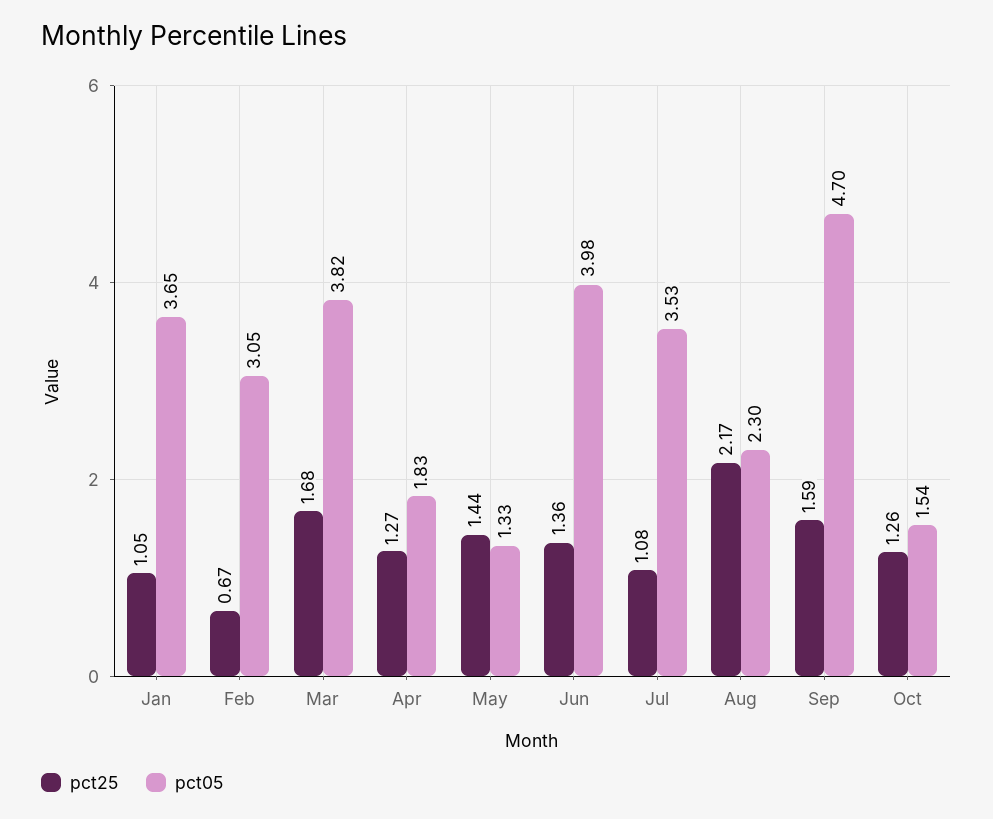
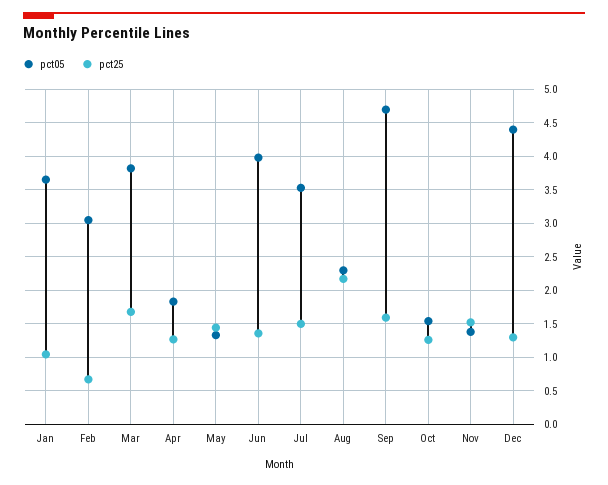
pct25, Jul: 1.08 -> 1.5
pct05, Nov: none -> 1.4
pct25, Nov: none -> 1.5
pct05, Dec: none -> 4.4
pct25, Dec: none -> 1.3

